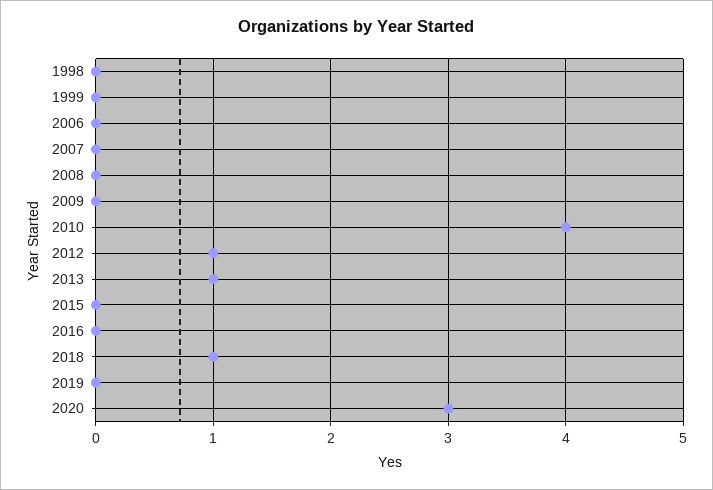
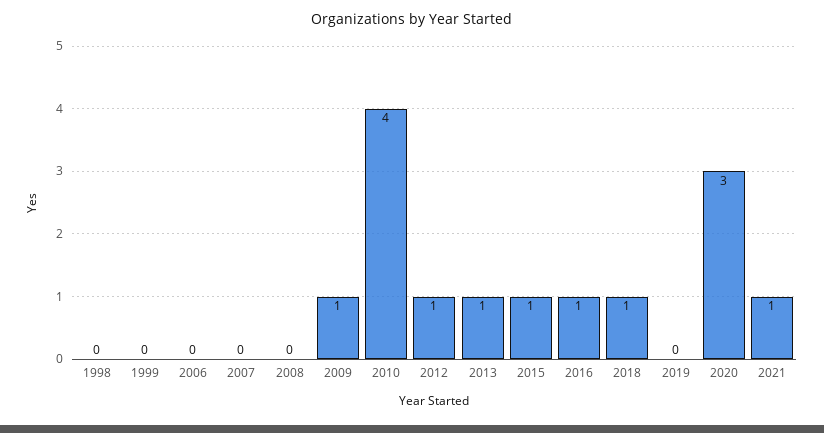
2009: 0 -> 1
2015: 0 -> 1
2016: 0 -> 1
2021: none -> 1

